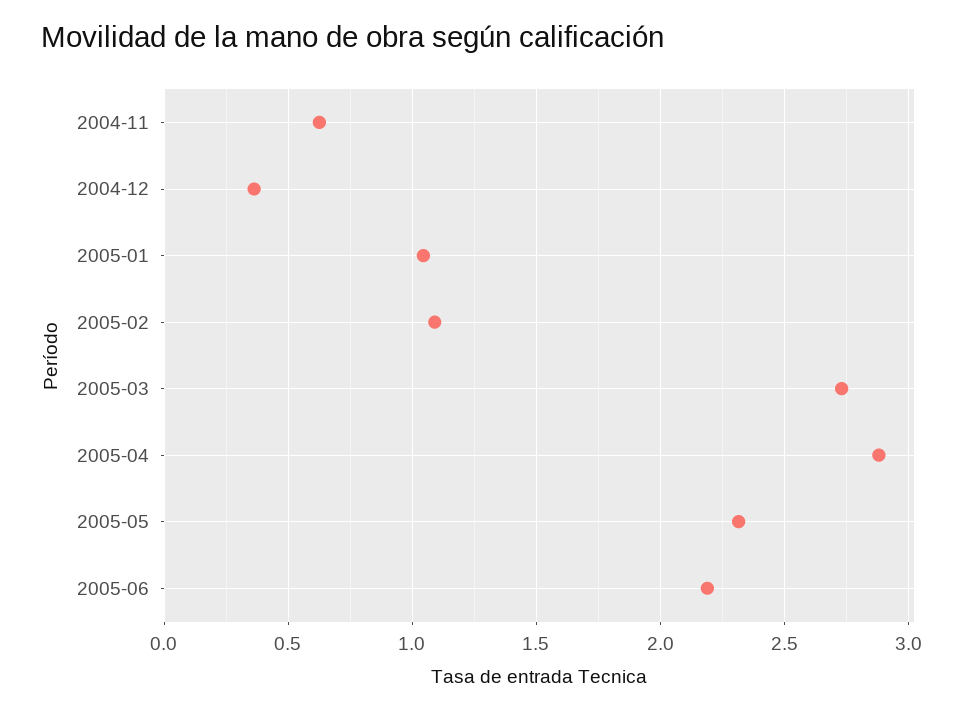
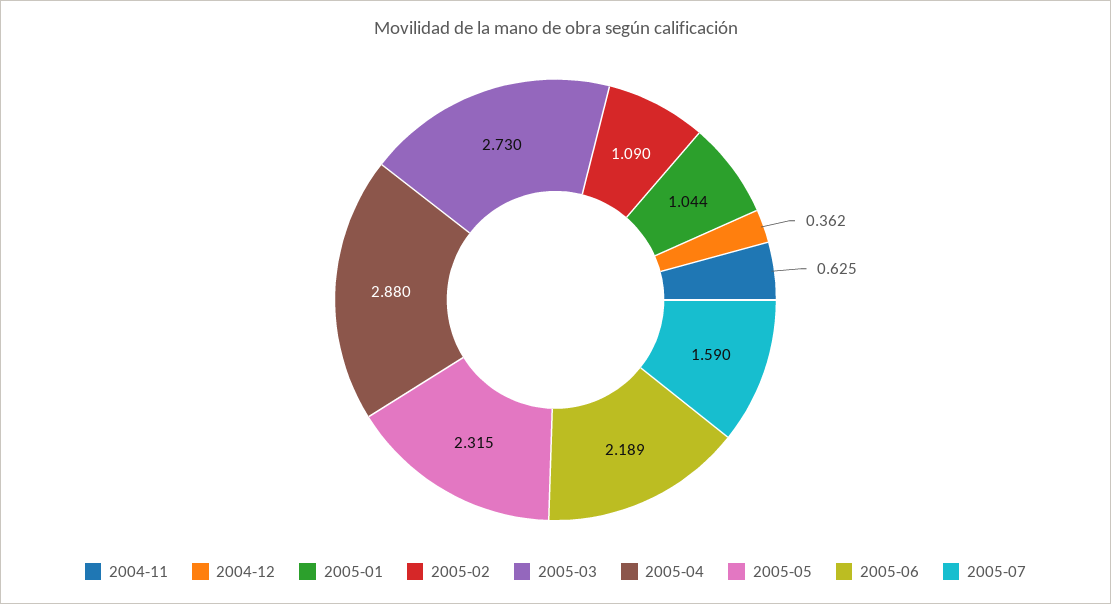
2005-07: none -> 1.59

